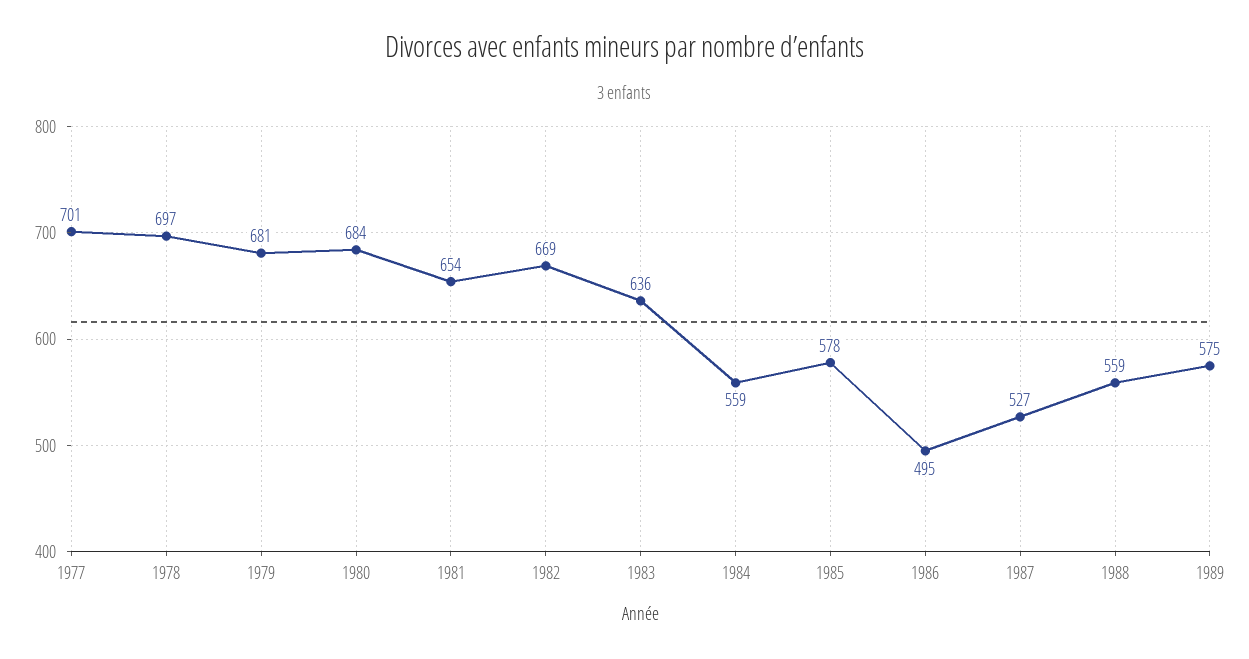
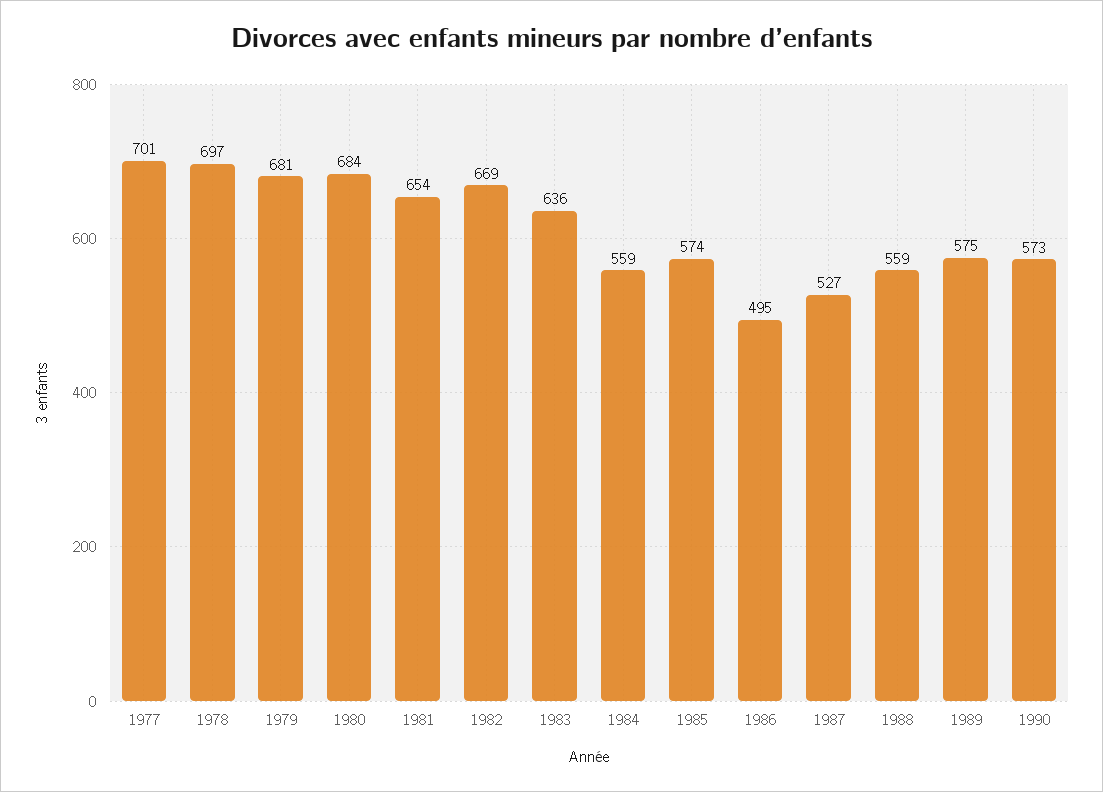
1985: 578 -> 574
1990: none -> 573

